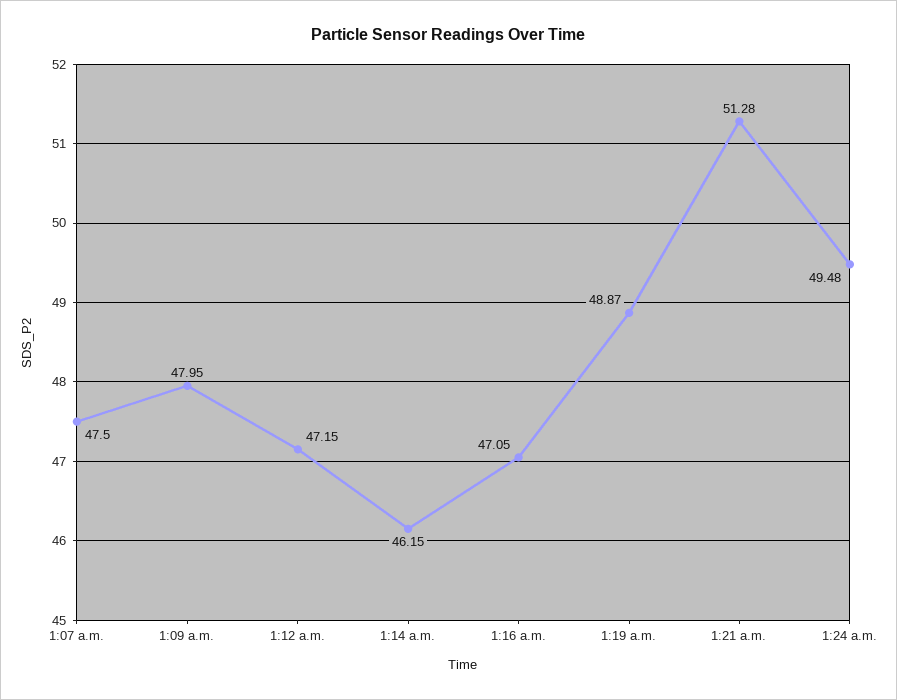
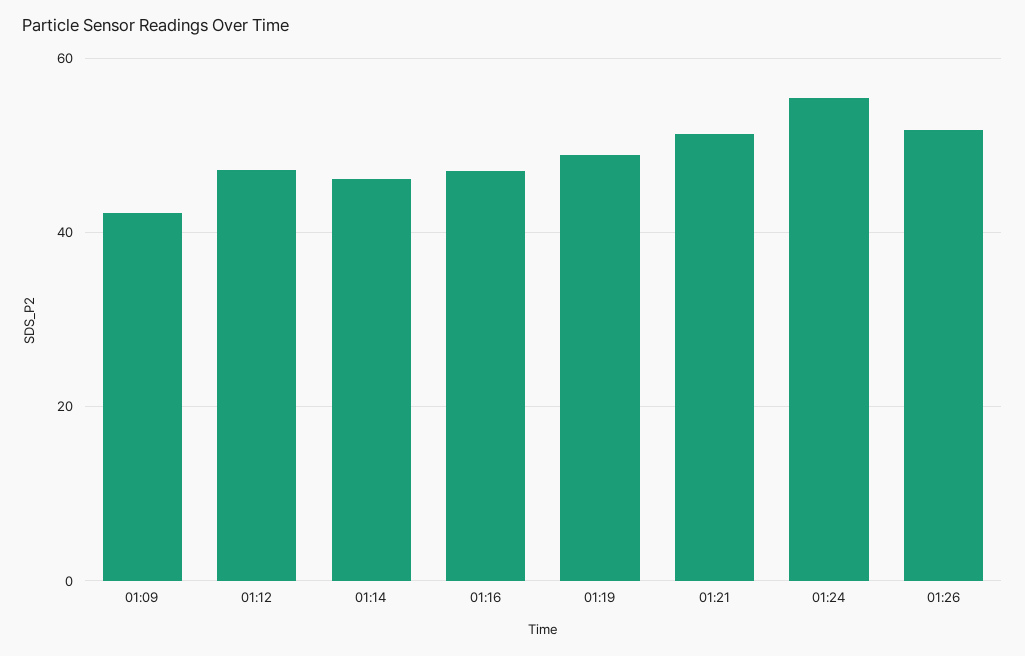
1:07 a.m.: 47.5 -> none
1:09 a.m.: 47.95 -> 42
1:24 a.m.: 49.48 -> 56
01:26: none -> 52

